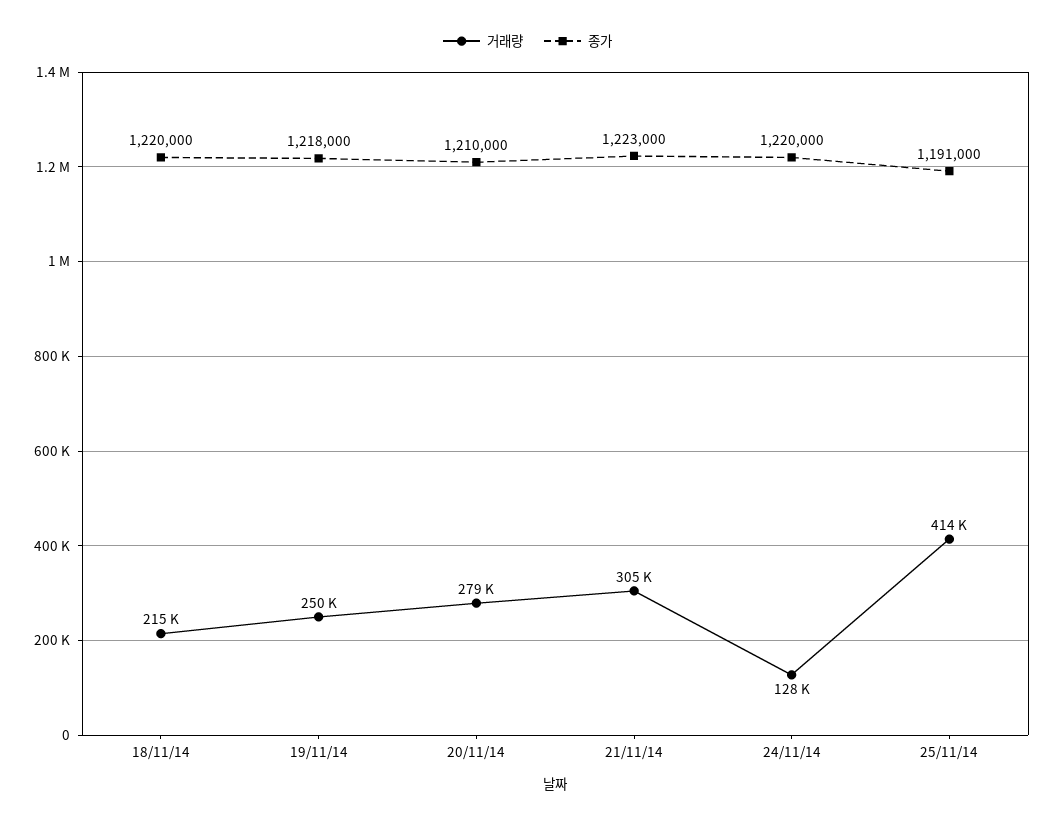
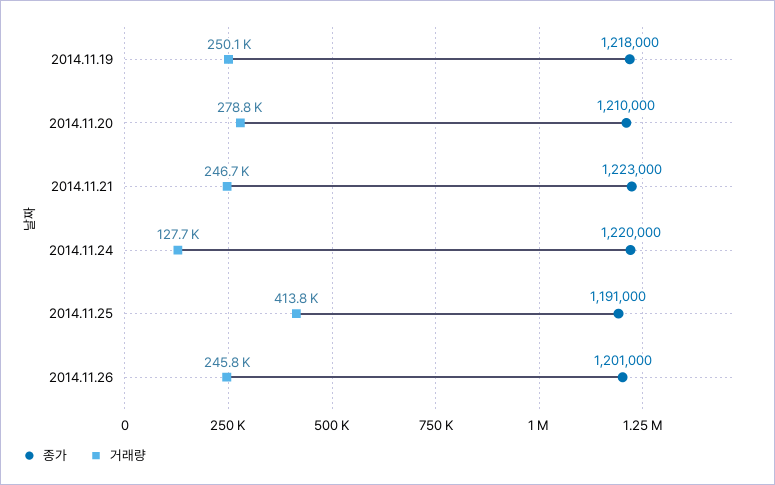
거래량, 18/11/14: 215000 -> none
종가, 18/11/14: 1220000 -> none
거래량, 21/11/14: 305000 -> 246700
종가, 2014.11.26: none -> 1201000
거래량, 2014.11.26: none -> 245800

